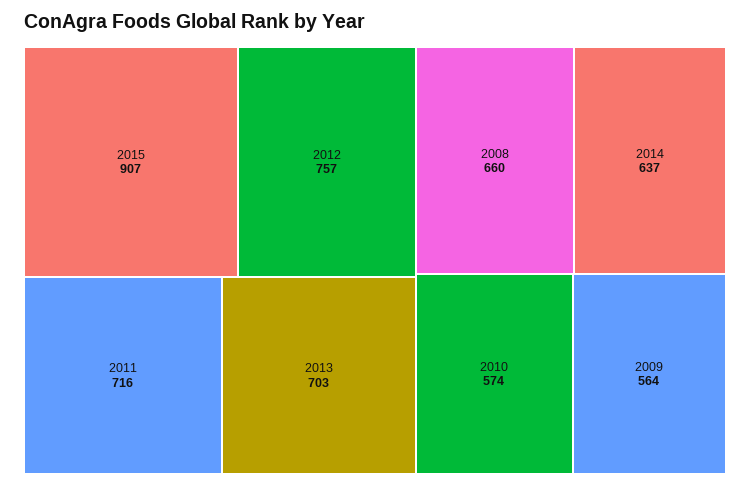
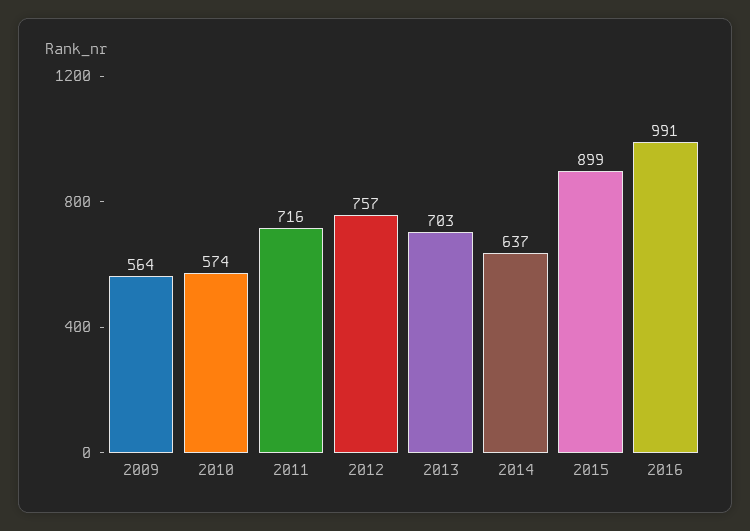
2015: 907 -> 899
2008: 660 -> none
2016: none -> 991

